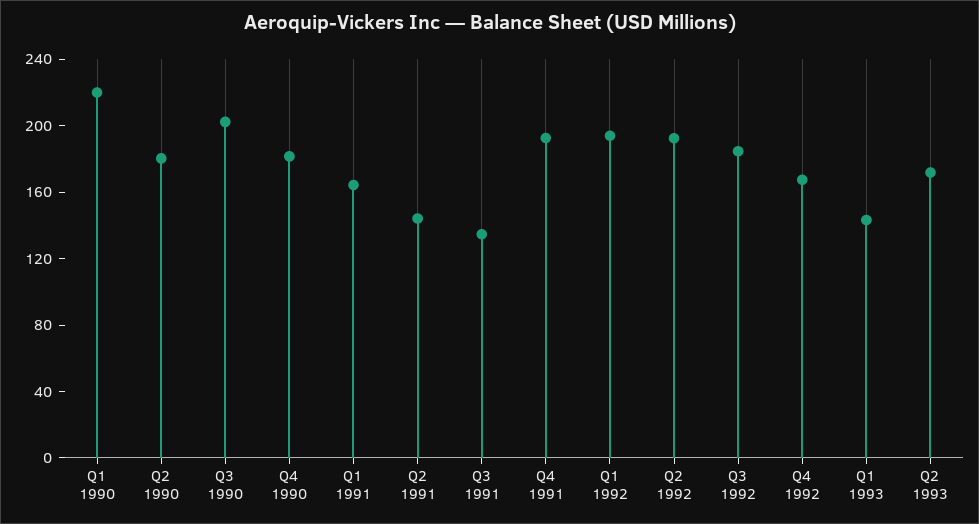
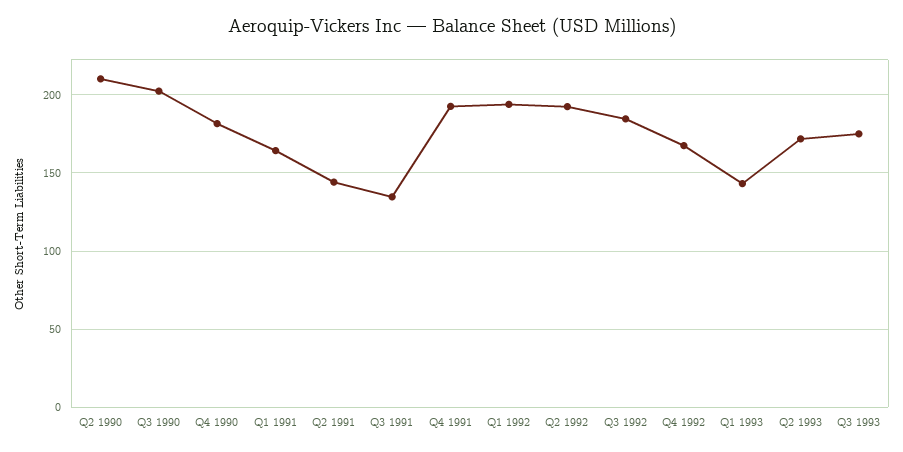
Q1 1990: 220 -> none
Q2 1990: 180 -> 210
Q3 1993: none -> 175

